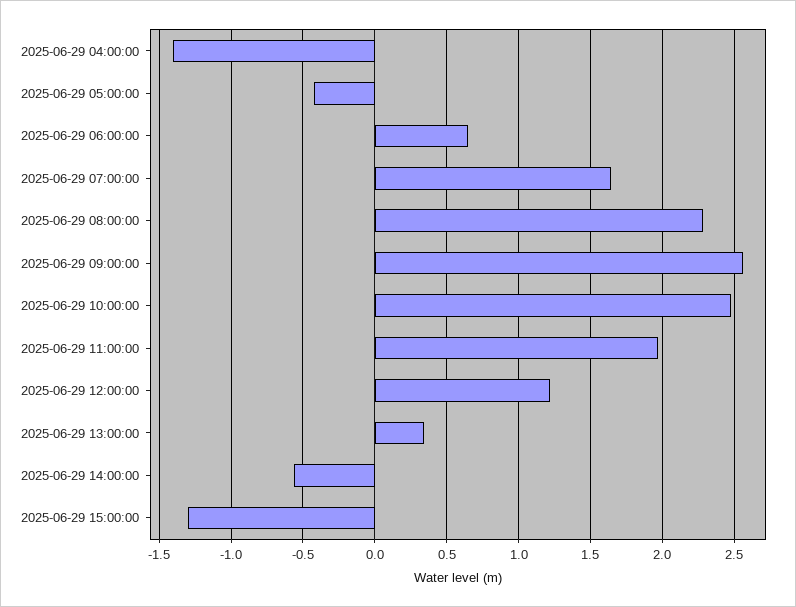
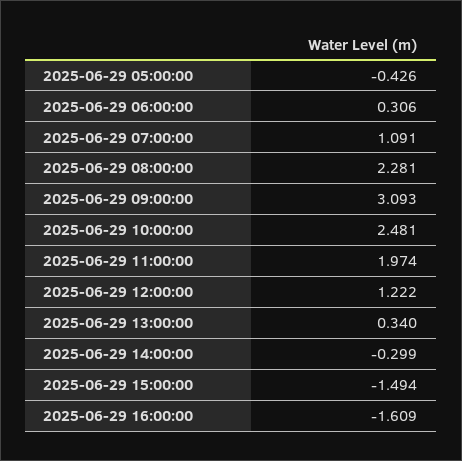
2025-06-29 04:00:00: -1.4 -> none
2025-06-29 06:00:00: 0.65 -> 0.306
2025-06-29 07:00:00: 1.65 -> 1.091
2025-06-29 09:00:00: 2.55 -> 3.093
2025-06-29 14:00:00: -0.55 -> -0.299
2025-06-29 15:00:00: -1.3 -> -1.494
2025-06-29 16:00:00: none -> -1.609

